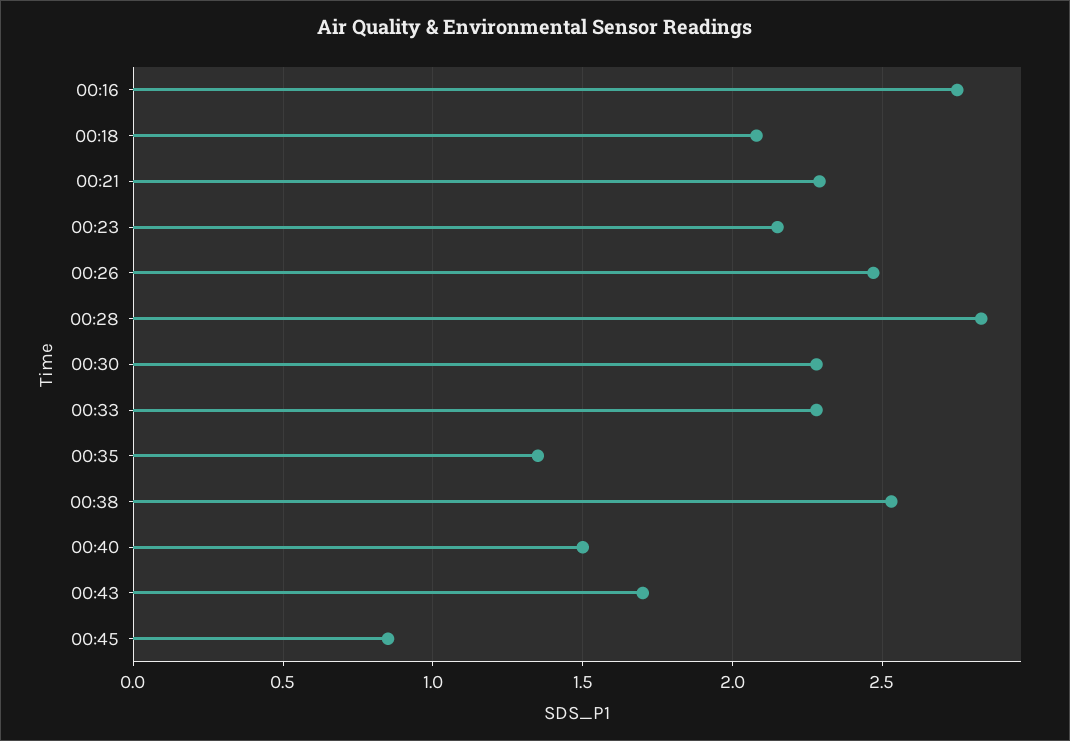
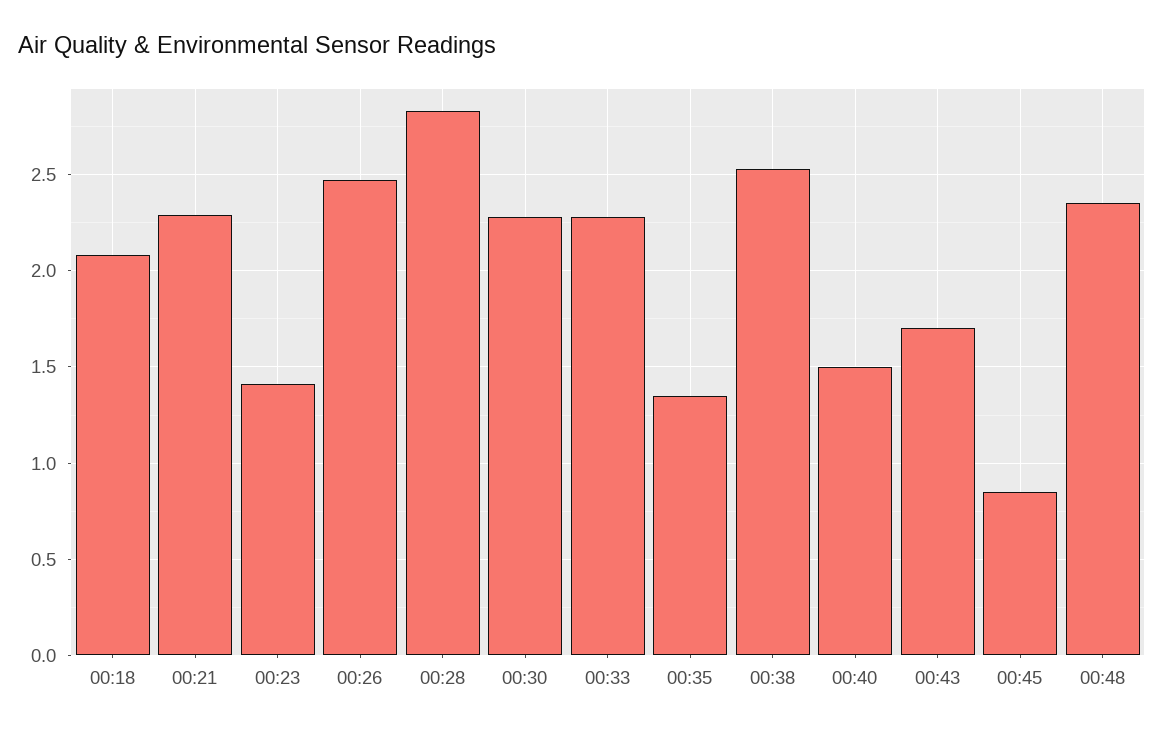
00:16: 2.75 -> none
00:23: 2.15 -> 1.4
00:48: none -> 2.35

